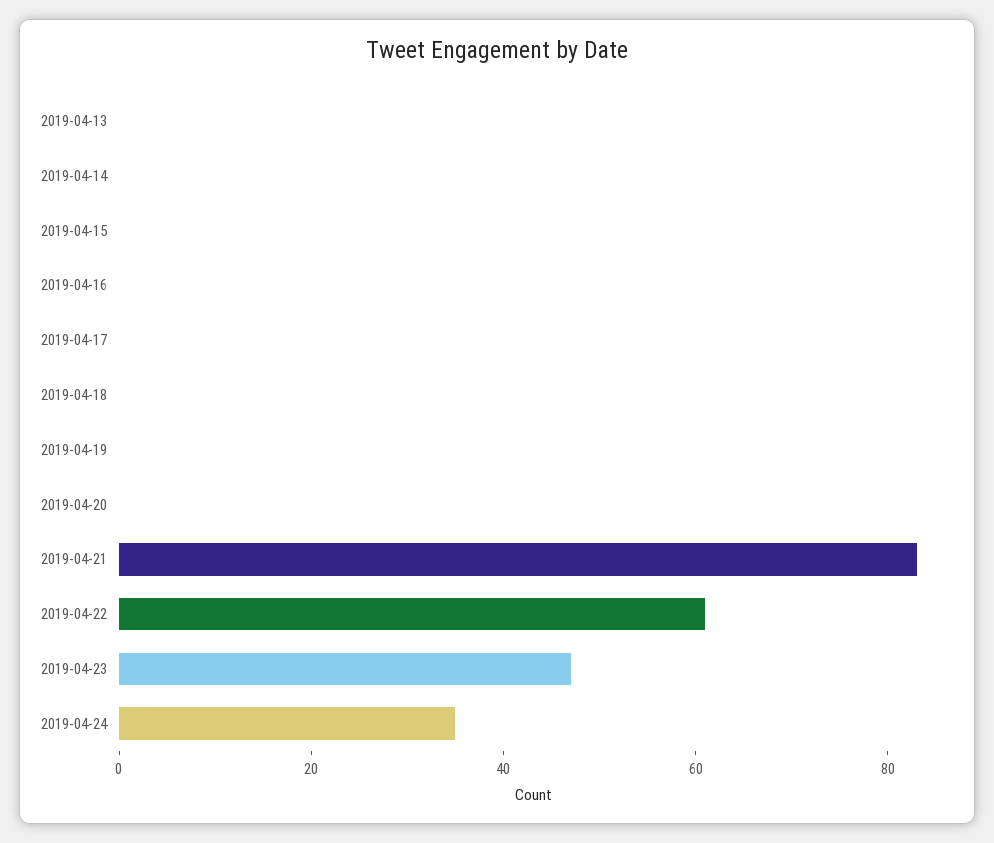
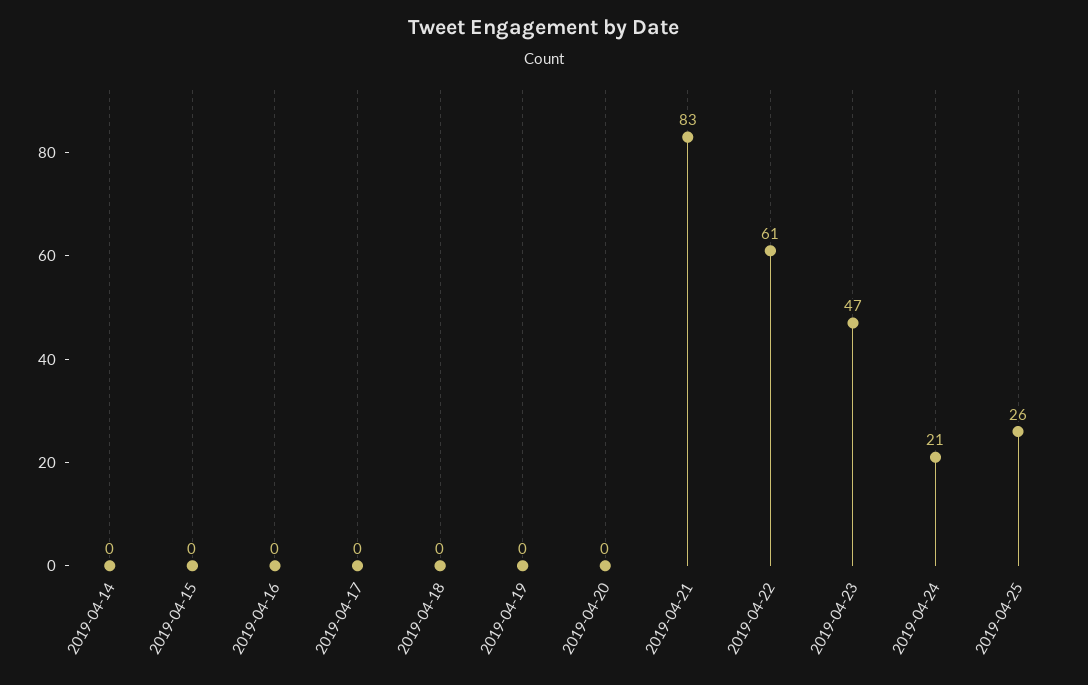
2019-04-13: 0 -> none
2019-04-24: 35 -> 21
2019-04-25: none -> 26

